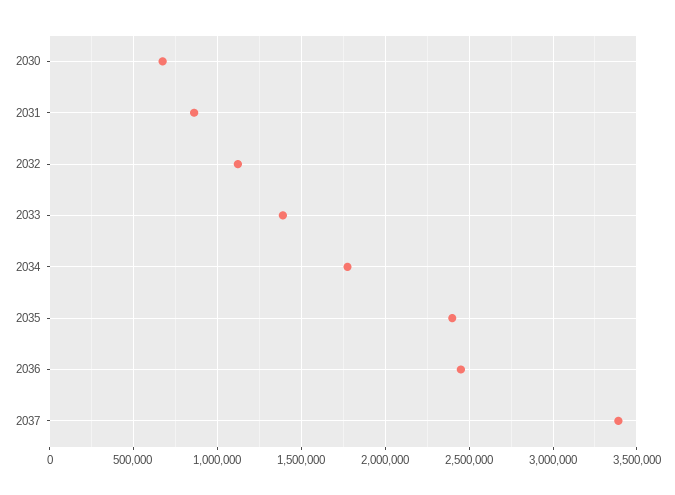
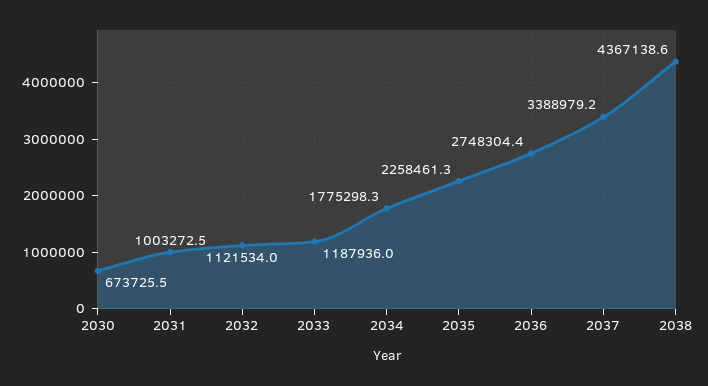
2031: 850000 -> 1003272.5
2033: 1400000 -> 1187936
2035: 2400000 -> 2258461.3
2036: 2450000 -> 2748304.4
2038: none -> 4367138.6

